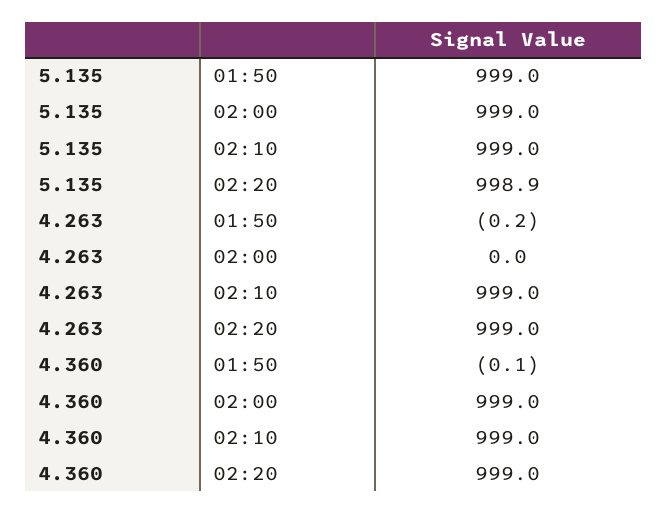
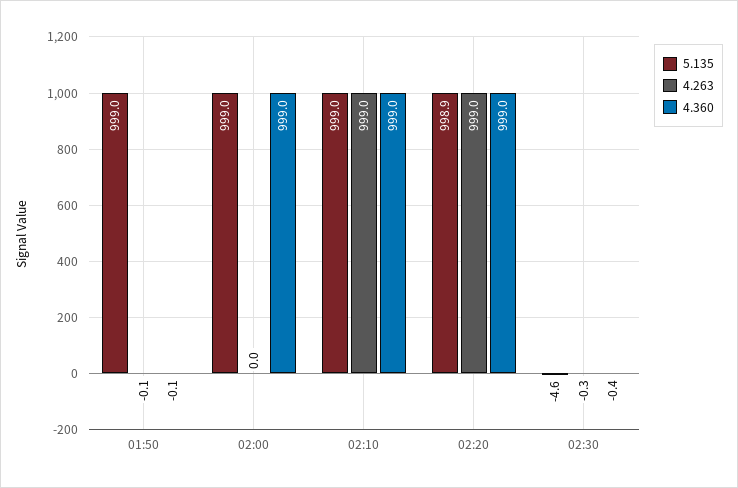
4.263, 01:50: -0.2 -> -0.1
5.135, 02:30: none -> -4.6
4.263, 02:30: none -> -0.3
4.360, 02:30: none -> -0.4

